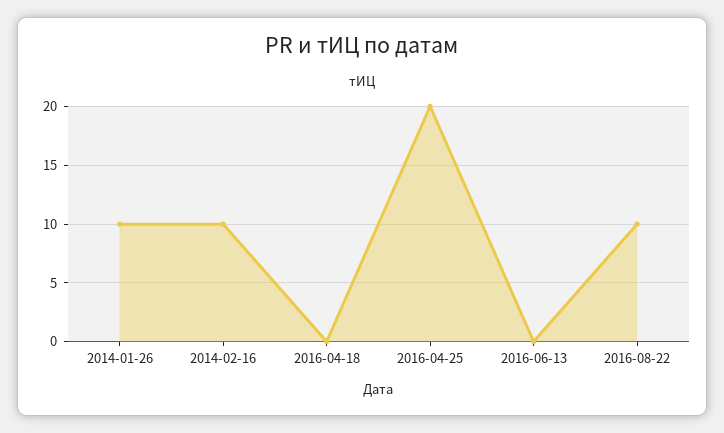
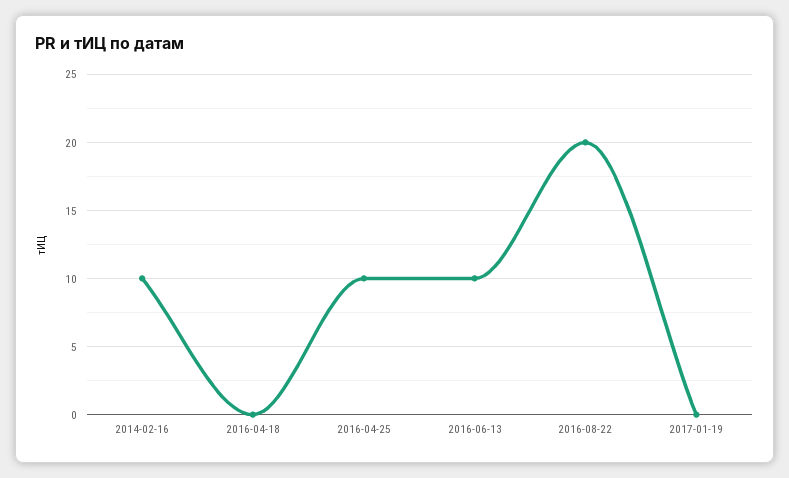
2014-01-26: 10 -> none
2016-04-25: 20 -> 10
2016-06-13: 0 -> 10
2016-08-22: 10 -> 20
2017-01-19: none -> 0

